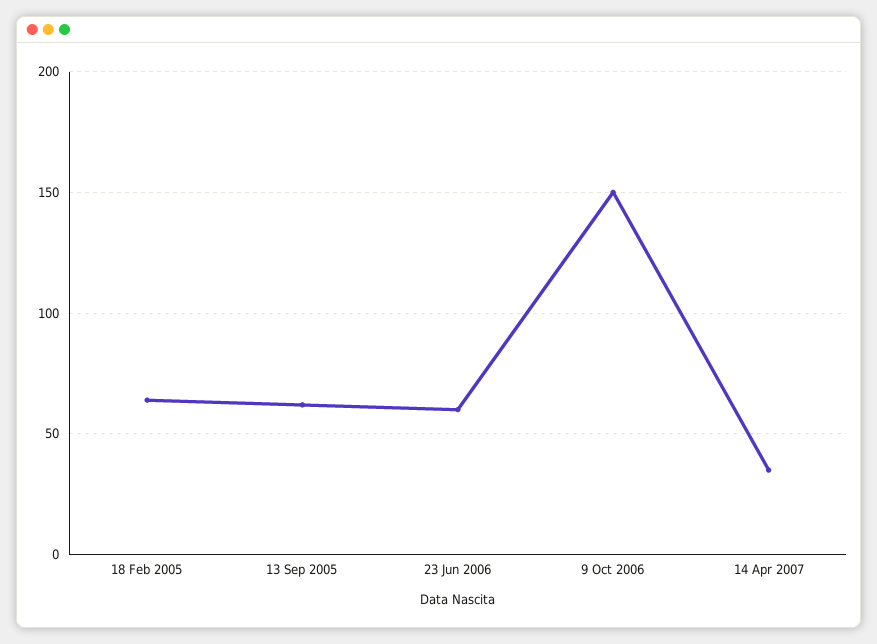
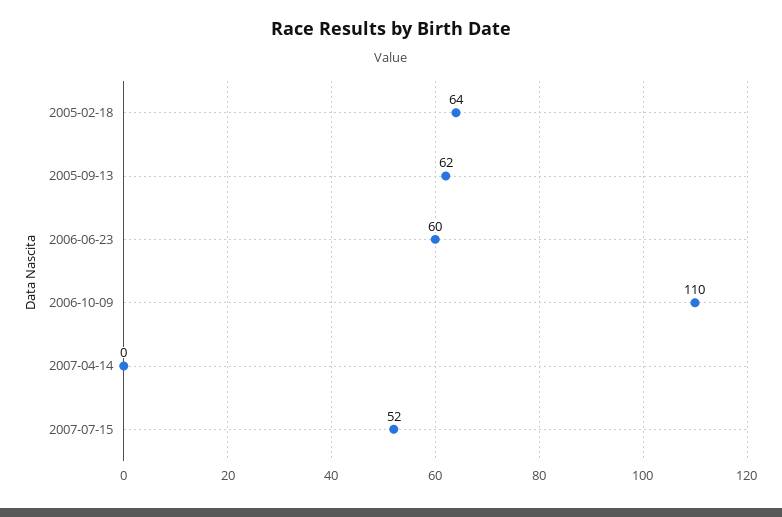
9 Oct 2006: 150 -> 110
14 Apr 2007: 35 -> 0
2007-07-15: none -> 52

